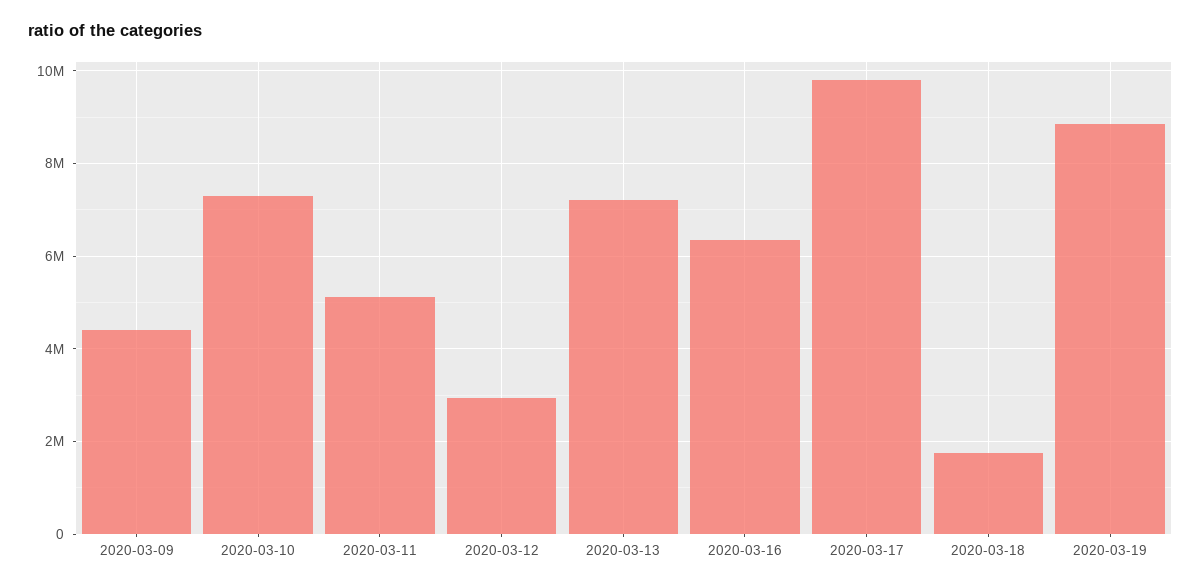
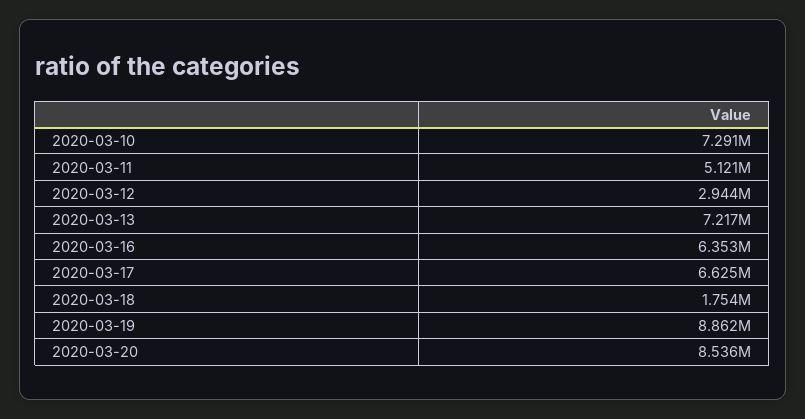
2020-03-09: 4400000 -> none
2020-03-17: 9800000 -> 6625000
2020-03-20: none -> 8536000

